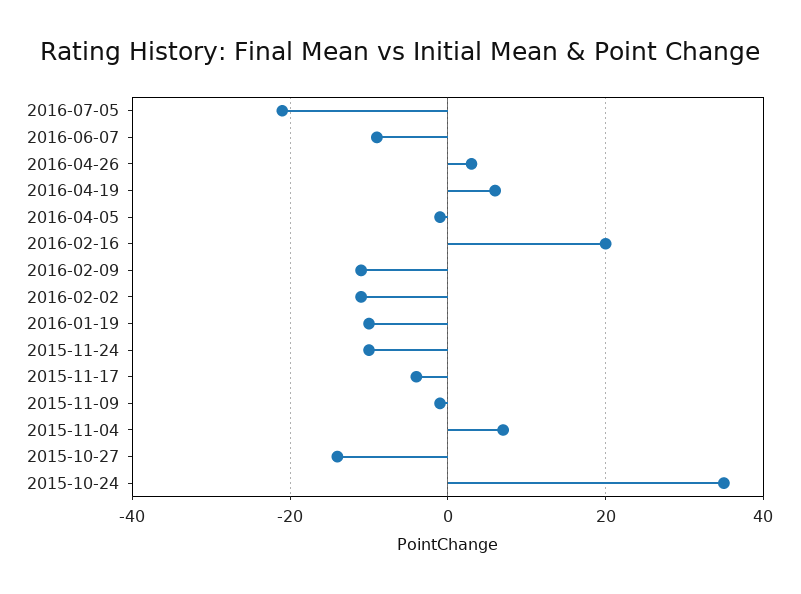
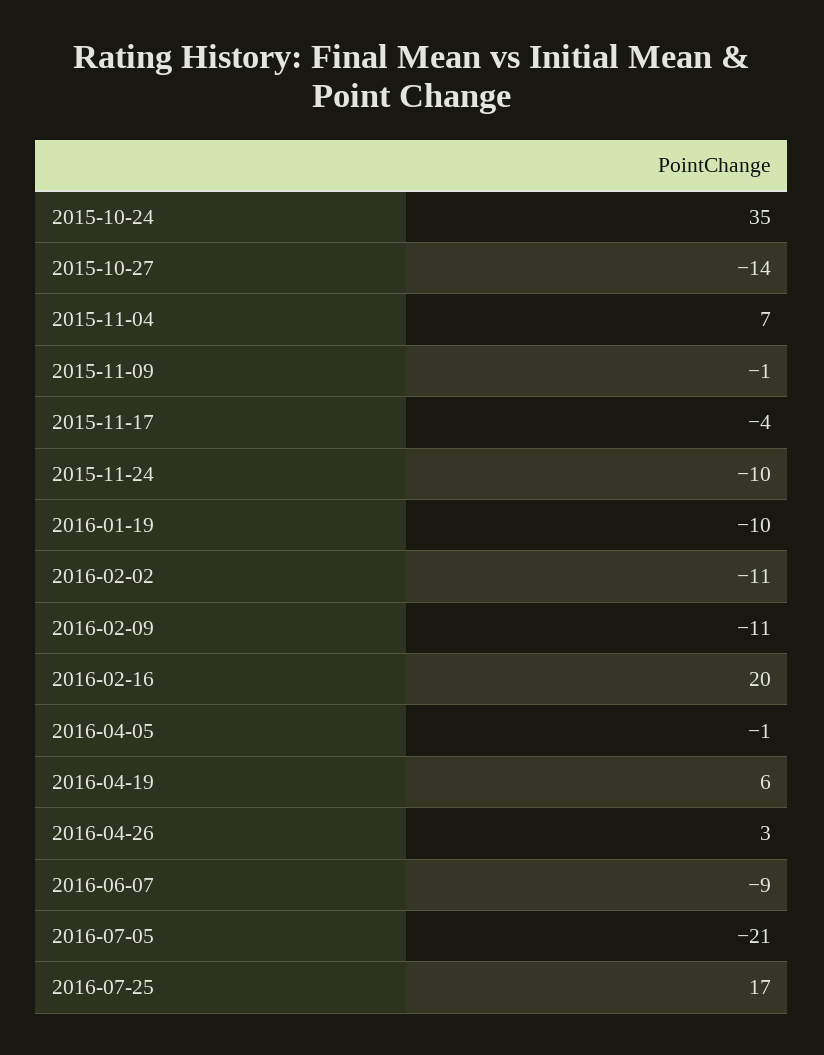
2016-07-25: none -> 17

